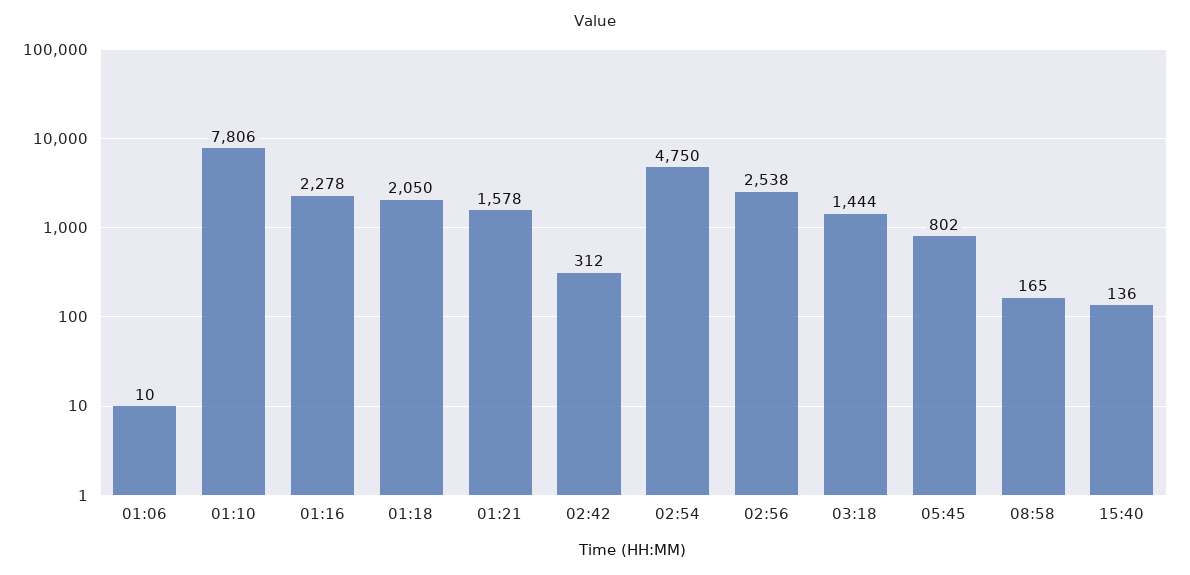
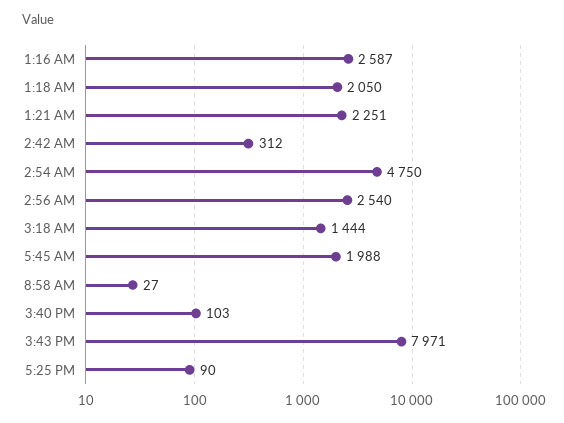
01:06: 10 -> none
01:10: 7806 -> none
01:16: 2278 -> 2587
01:21: 1578 -> 2251
02:56: 2538 -> 2540
05:45: 802 -> 1988
08:58: 165 -> 27
15:40: 136 -> 103
3:43 PM: none -> 7971
5:25 PM: none -> 90

